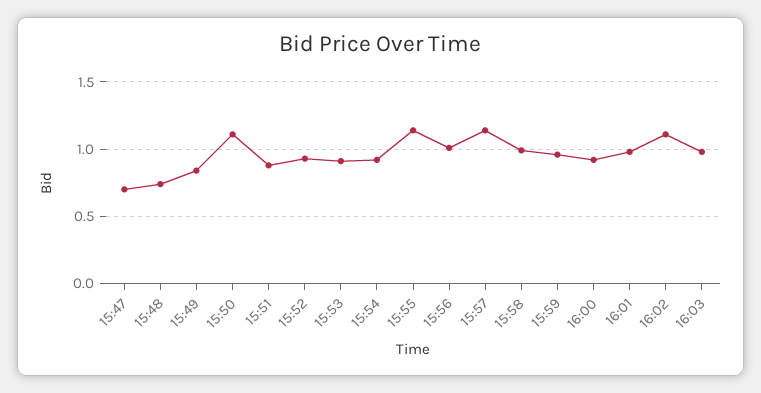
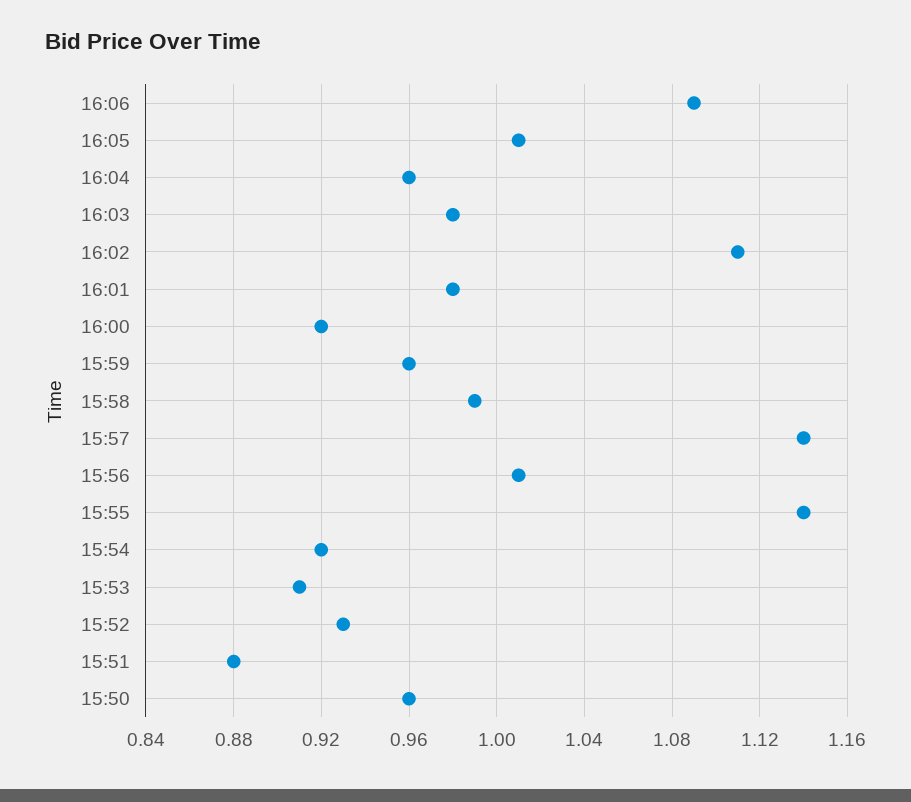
15:47: 0.7 -> none
15:48: 0.75 -> none
15:49: 0.85 -> none
15:50: 1.1 -> 0.96
16:06: none -> 1.09
16:05: none -> 1.01
16:04: none -> 0.96

